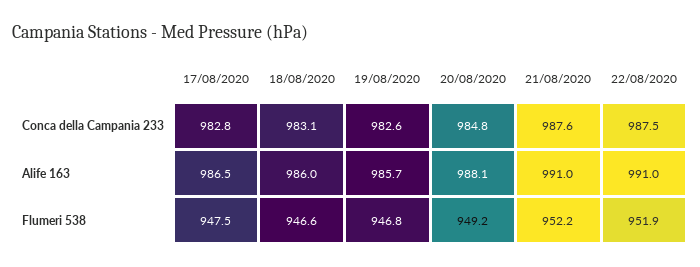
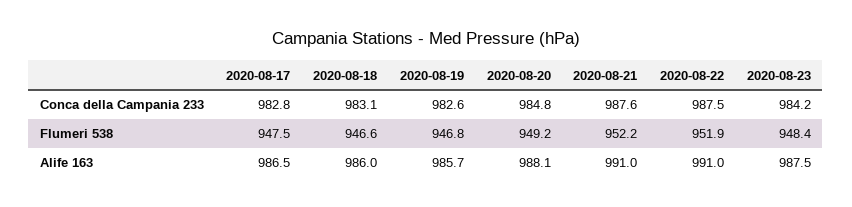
2020-08-23, Conca della Campania 233: none -> 984.2
2020-08-23, Flumeri 538: none -> 948.4
2020-08-23, Alife 163: none -> 987.5

